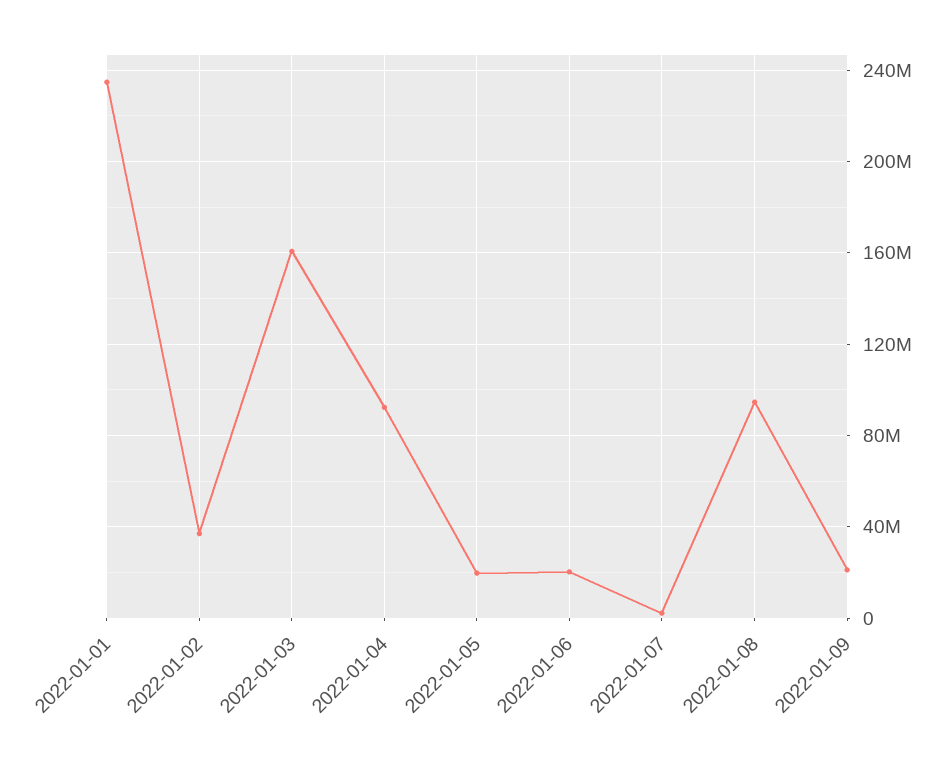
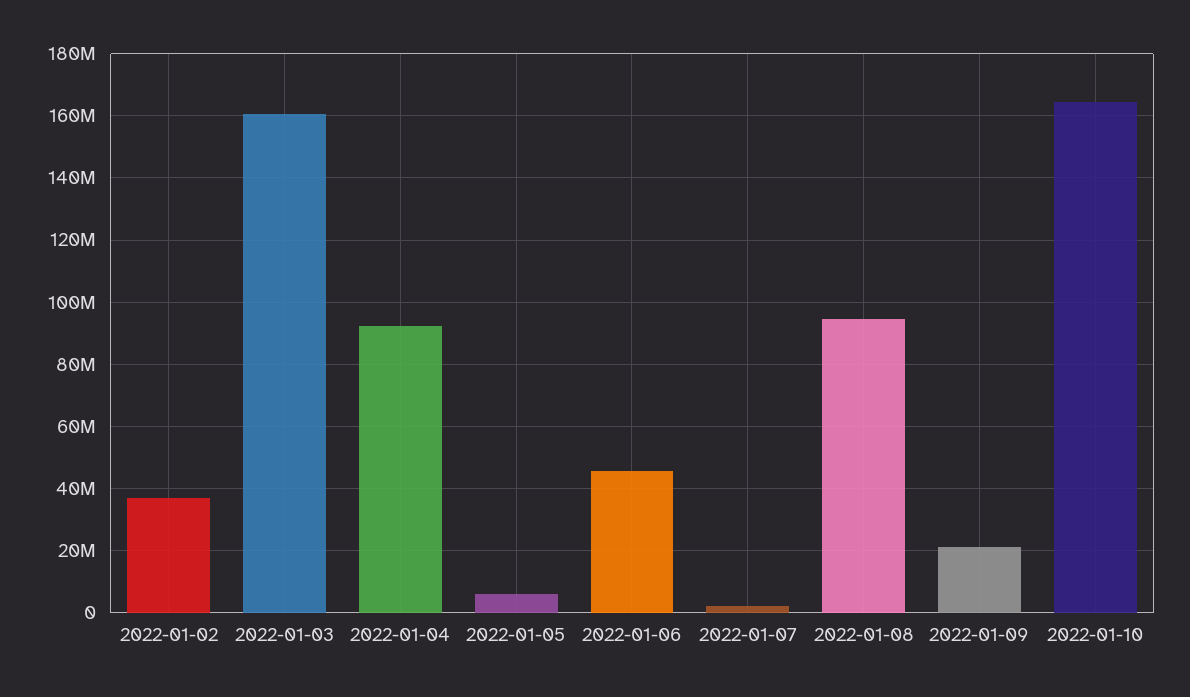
2022-01-01: 235000000 -> none
2022-01-05: 20000000 -> 6000000
2022-01-06: 20000000 -> 46000000
2022-01-10: none -> 164000000

